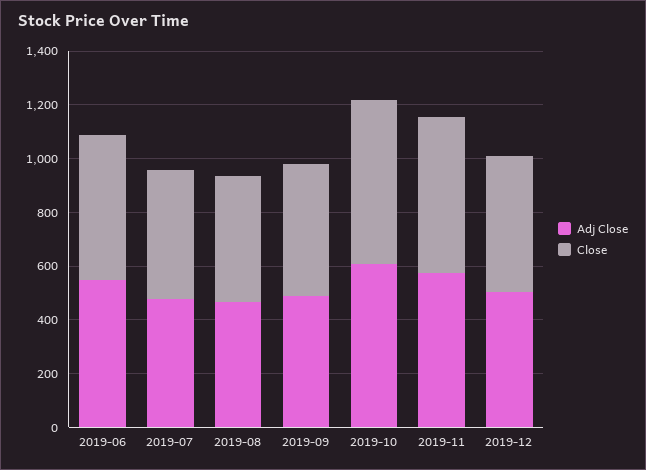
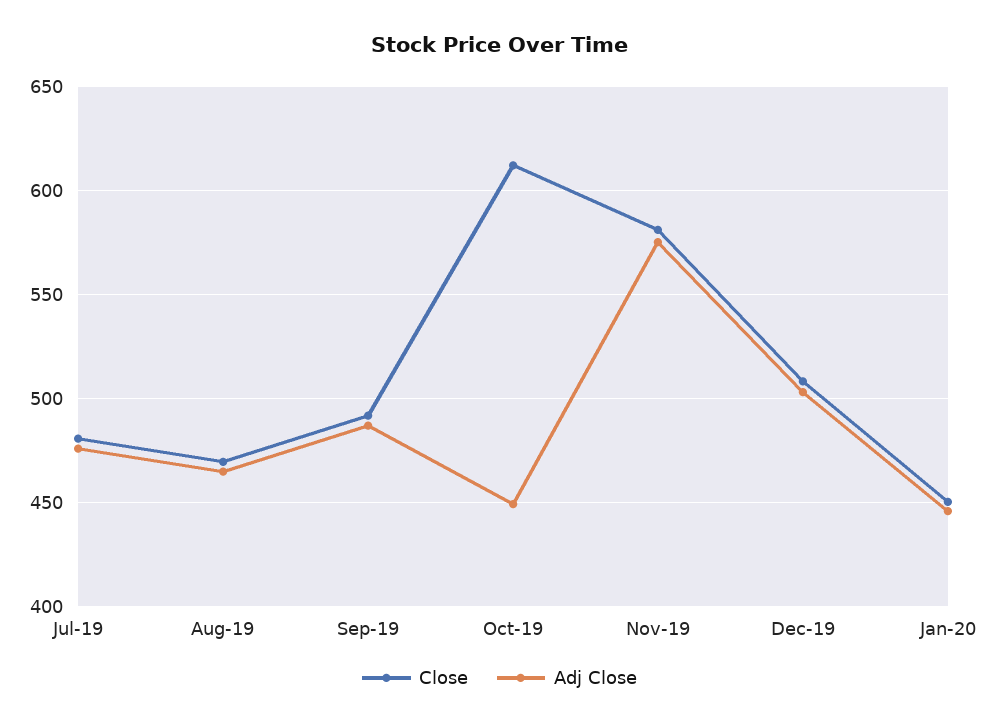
Adj Close, 2019-06: 550 -> none
Close, 2019-06: 550 -> none
Adj Close, 2019-10: 600 -> 450
Close, Jan-20: none -> 450
Adj Close, Jan-20: none -> 445

